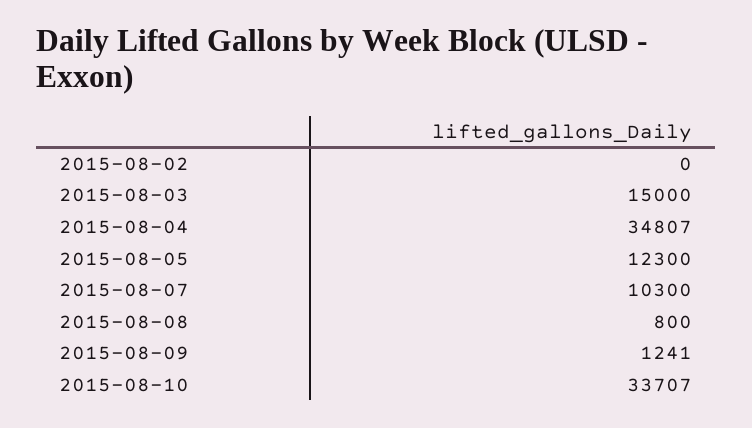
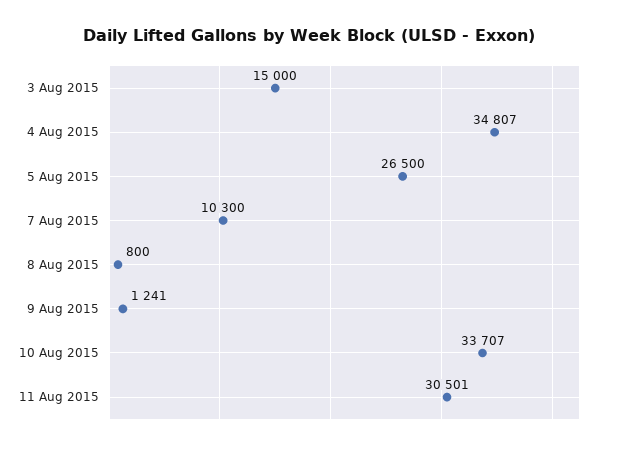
2015-08-02: 0 -> none
2015-08-05: 12300 -> 26500
11 Aug 2015: none -> 30501

